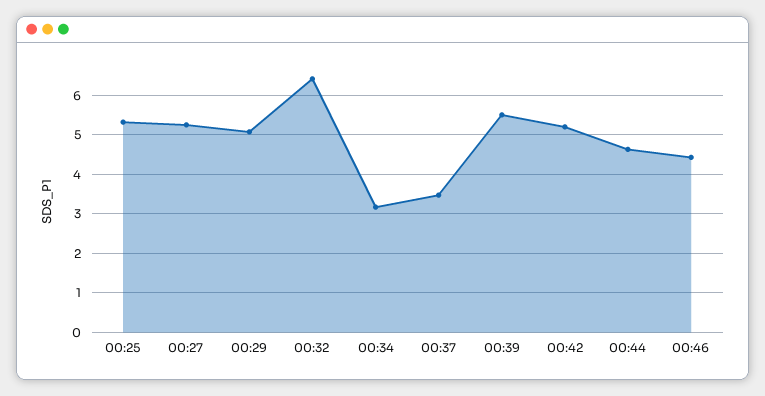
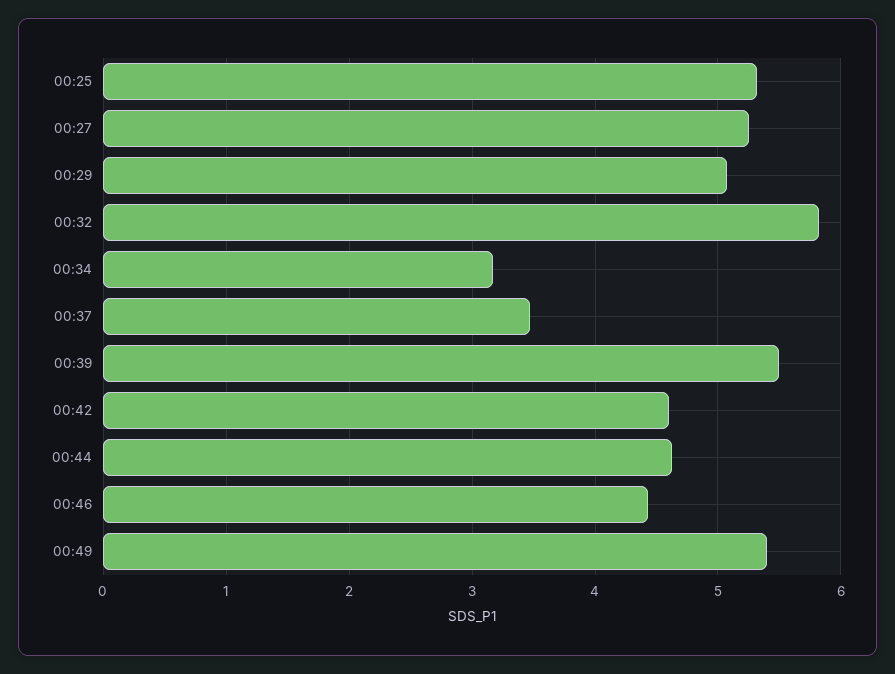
00:32: 6.4 -> 5.8
00:42: 5.2 -> 4.6
00:49: none -> 5.4

